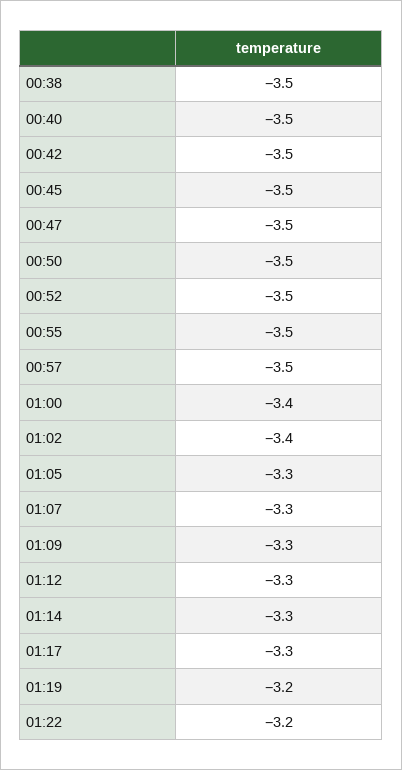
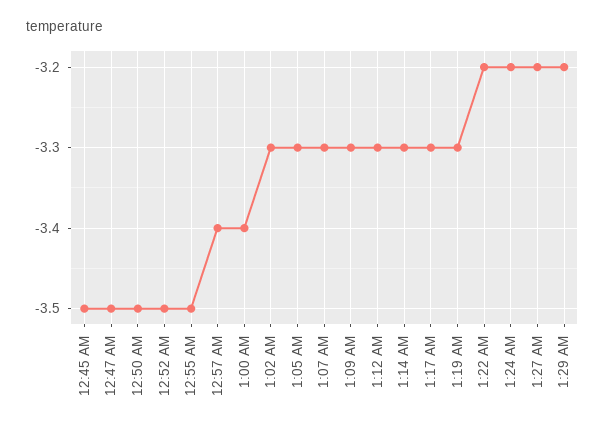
00:38: -3.5 -> none
00:40: -3.5 -> none
00:42: -3.5 -> none
00:57: -3.5 -> -3.4
01:02: -3.4 -> -3.3
01:19: -3.2 -> -3.3
1:24 AM: none -> -3.2
1:27 AM: none -> -3.2
1:29 AM: none -> -3.2

